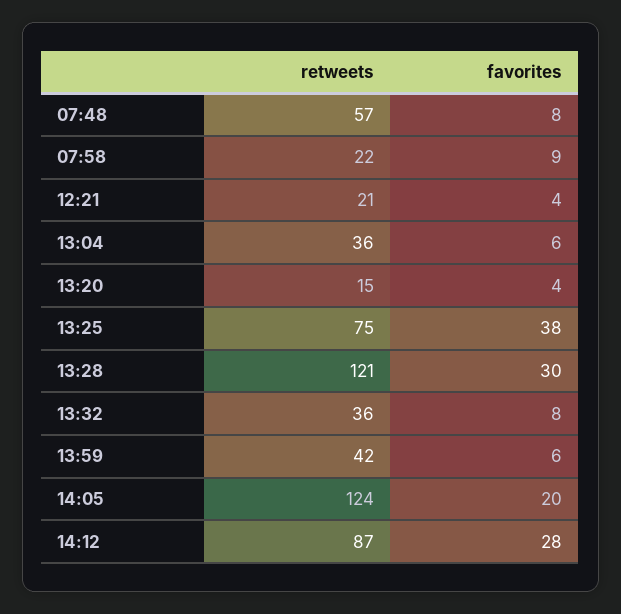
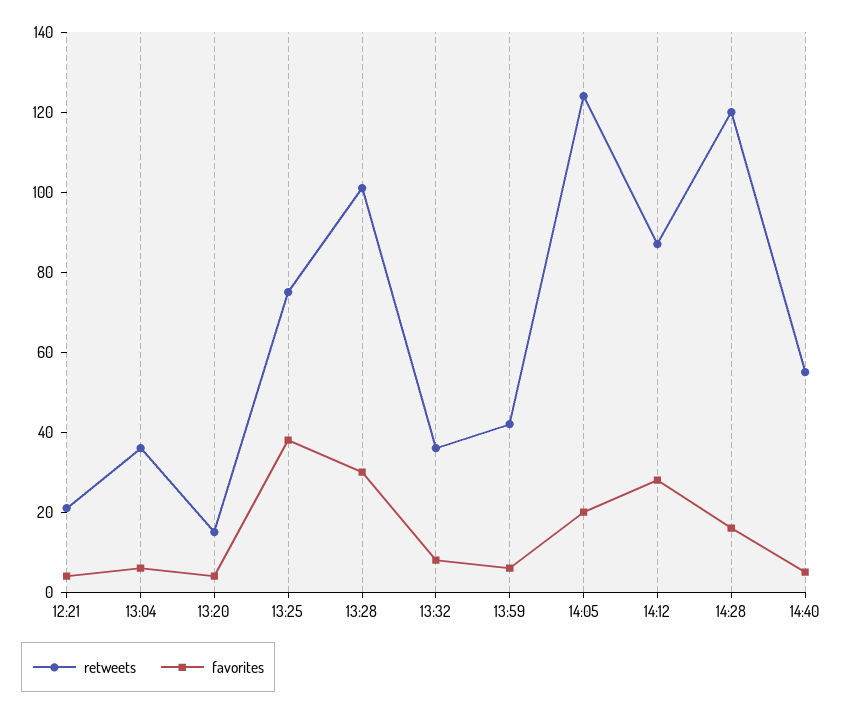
retweets, 07:48: 57 -> none
favorites, 07:48: 8 -> none
retweets, 07:58: 22 -> none
favorites, 07:58: 9 -> none
retweets, 13:28: 121 -> 100
retweets, 14:28: none -> 120
favorites, 14:28: none -> 15
retweets, 14:40: none -> 55
favorites, 14:40: none -> 5

